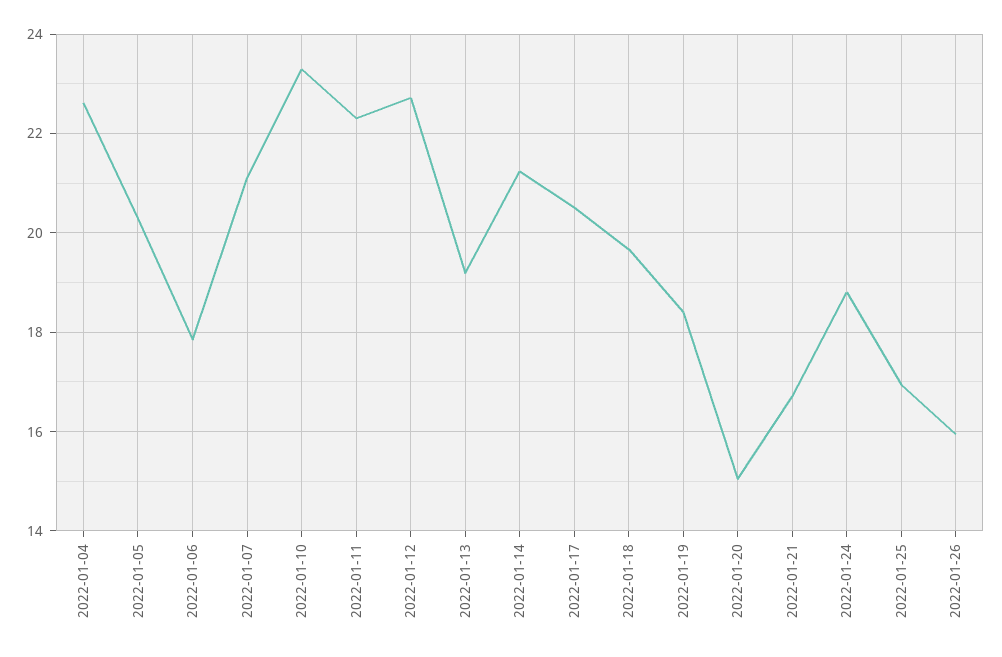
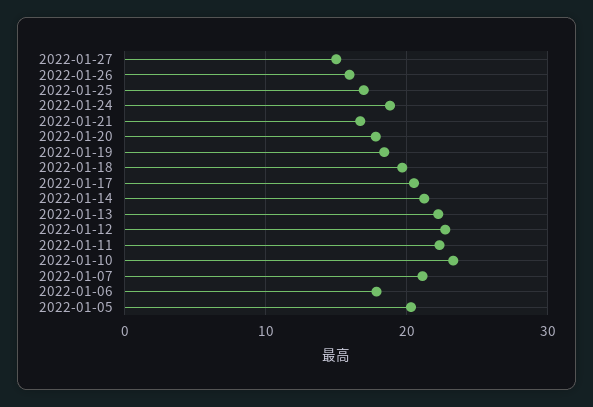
2022-01-04: 22.6 -> none
2022-01-13: 19.2 -> 22
2022-01-20: 15 -> 18
2022-01-27: none -> 15

